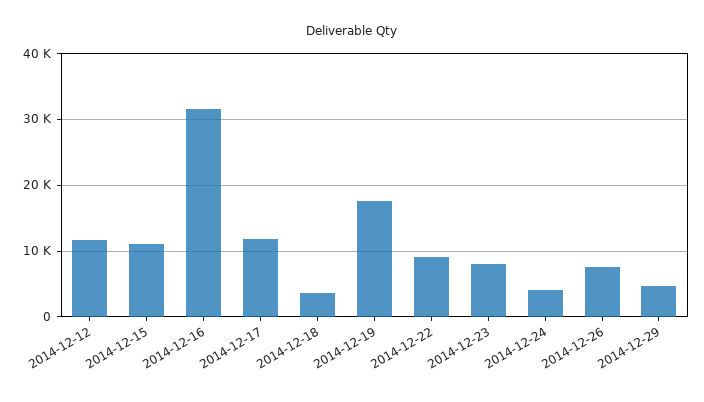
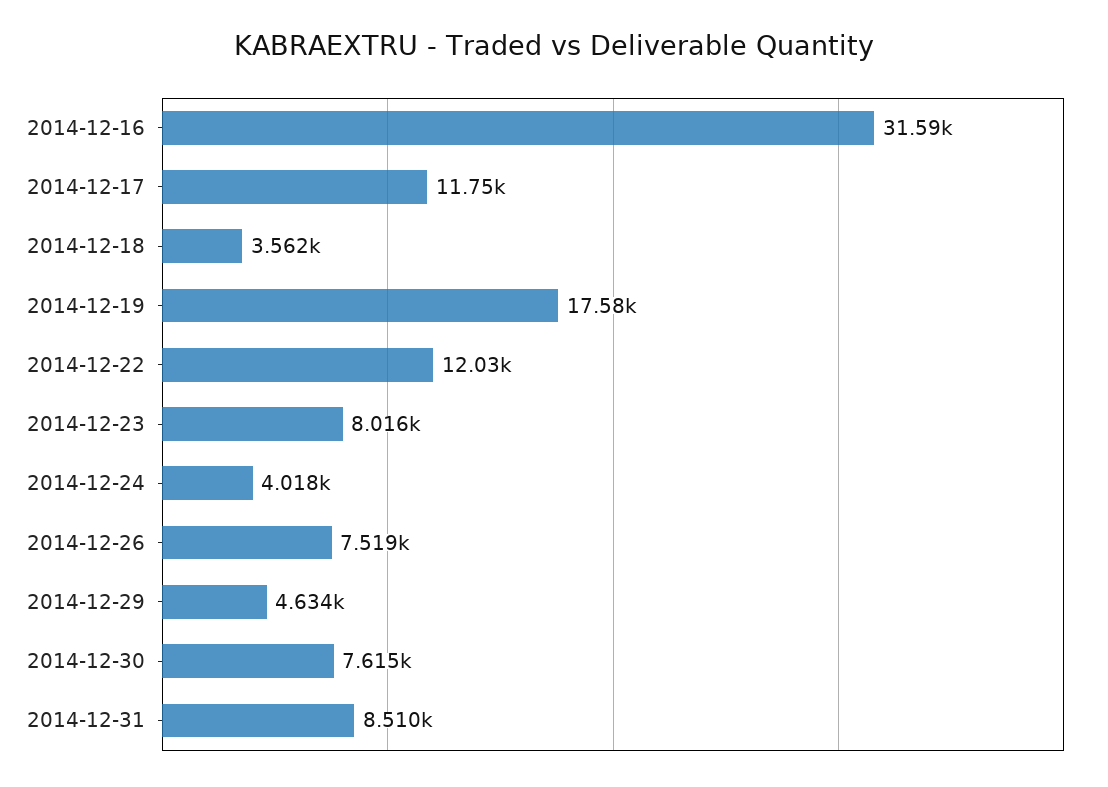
2014-12-12: 12000 -> none
2014-12-15: 11000 -> none
2014-12-22: 9000 -> 12030
2014-12-30: none -> 7615
2014-12-31: none -> 8510

